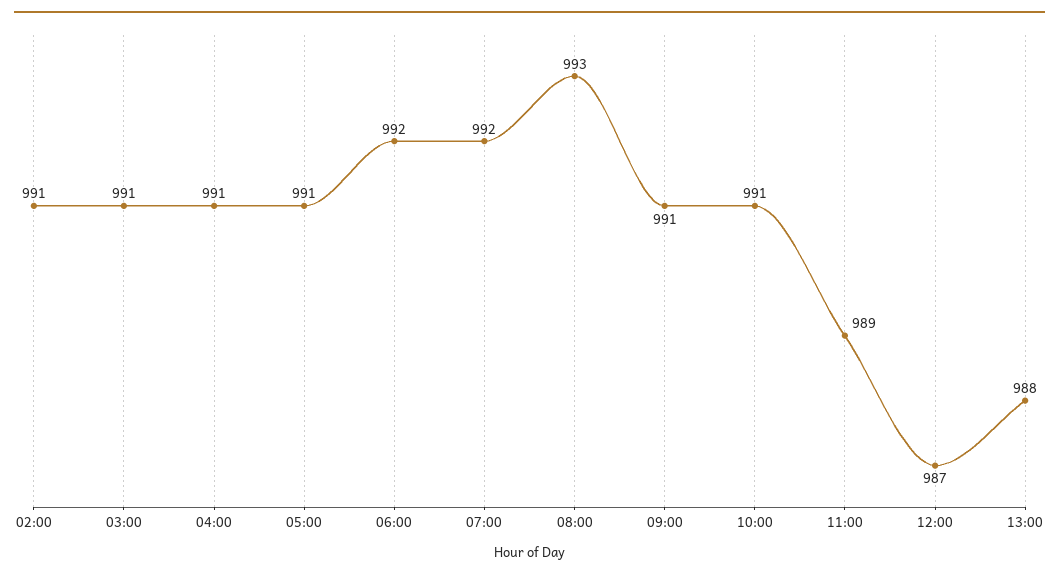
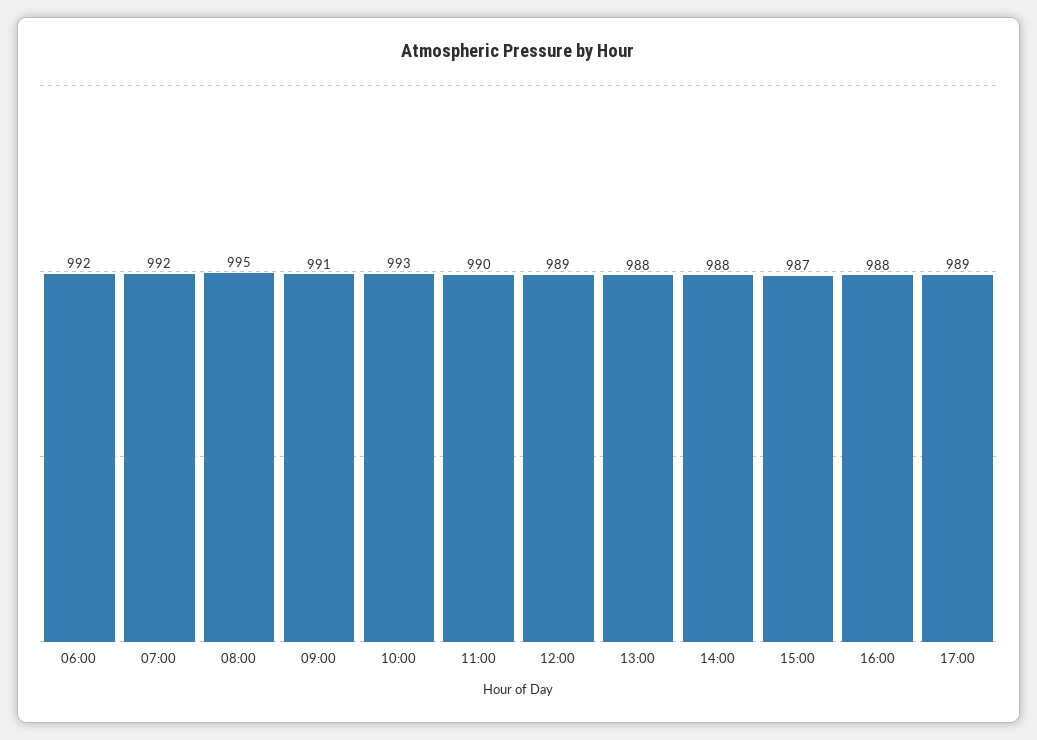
02:00: 991 -> none
03:00: 991 -> none
04:00: 991 -> none
05:00: 991 -> none
08:00: 993 -> 995
10:00: 991 -> 993
11:00: 989 -> 990
12:00: 987 -> 989
14:00: none -> 988
15:00: none -> 987
16:00: none -> 988
17:00: none -> 989

